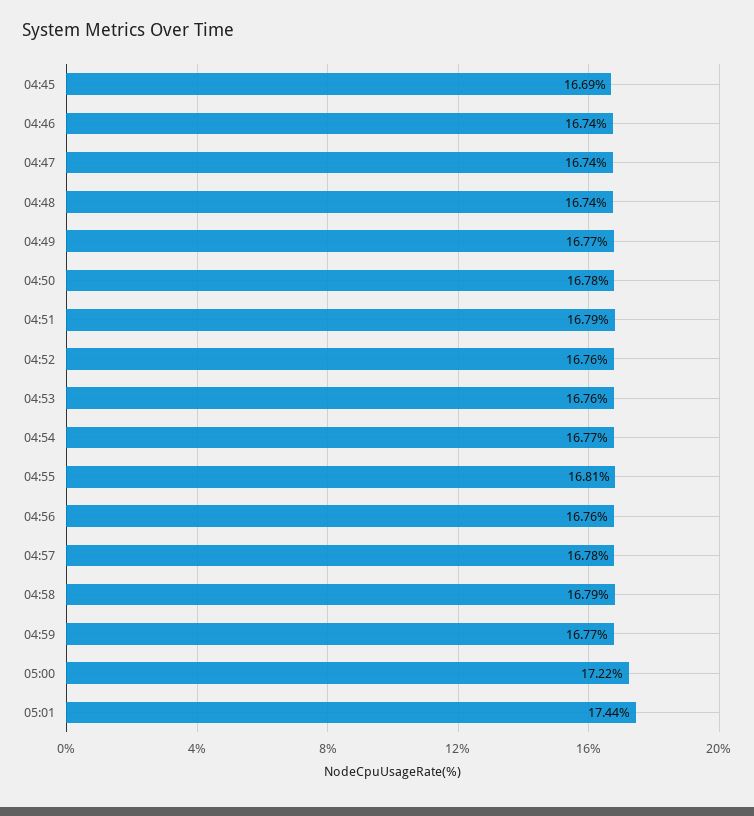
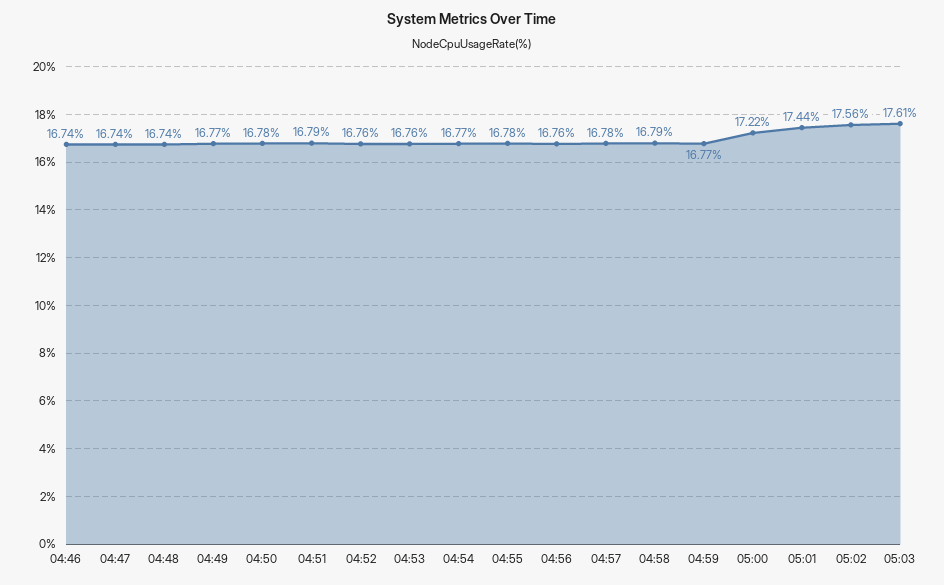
04:45: 16.69 -> none
04:55: 16.81 -> 16.78
05:02: none -> 17.56
05:03: none -> 17.61

